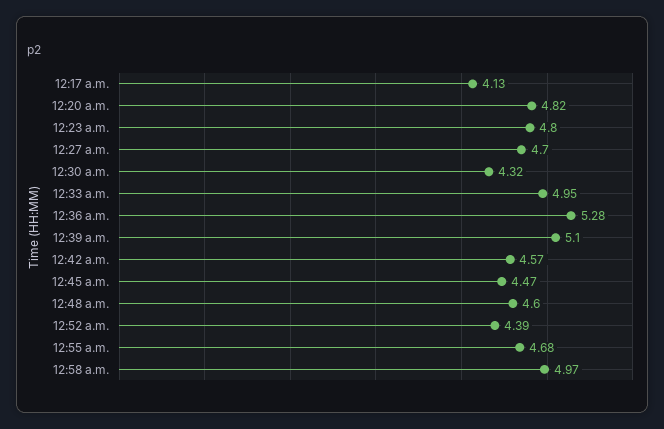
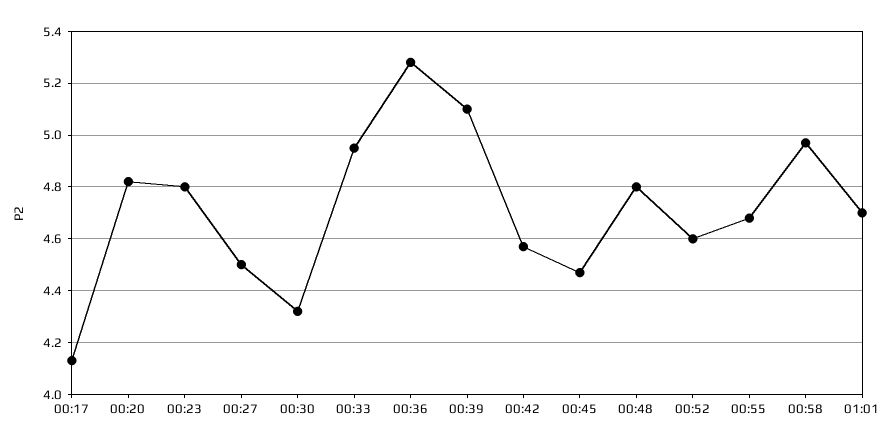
12:27 a.m.: 4.7 -> 4.5
12:48 a.m.: 4.6 -> 4.8
12:52 a.m.: 4.39 -> 4.6
01:01: none -> 4.7

